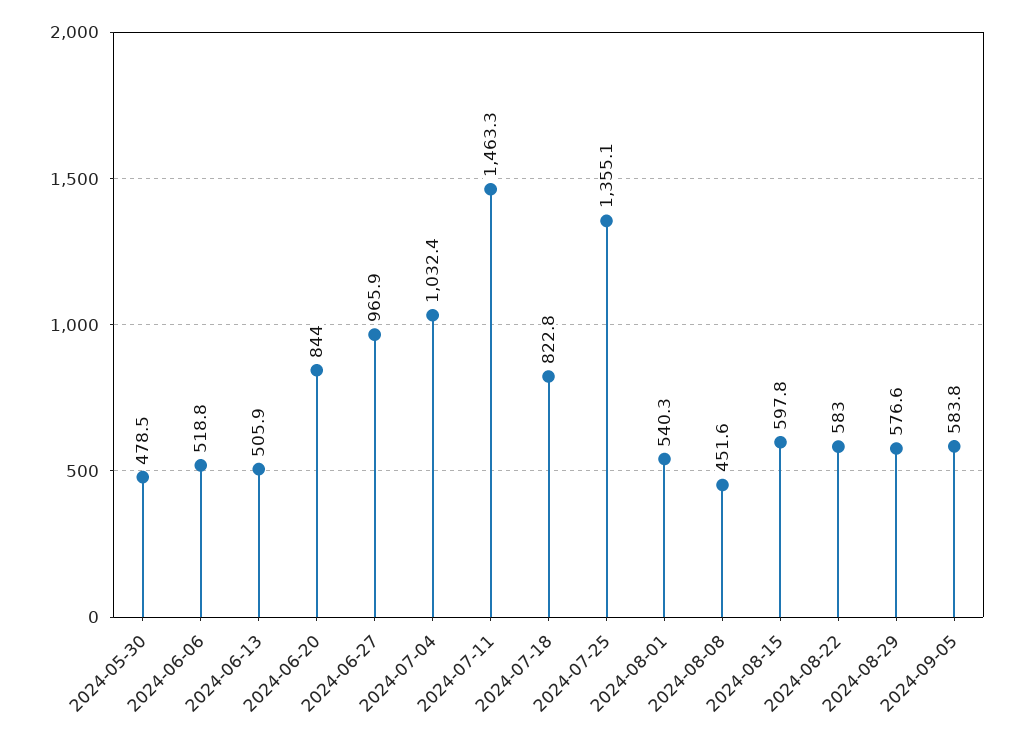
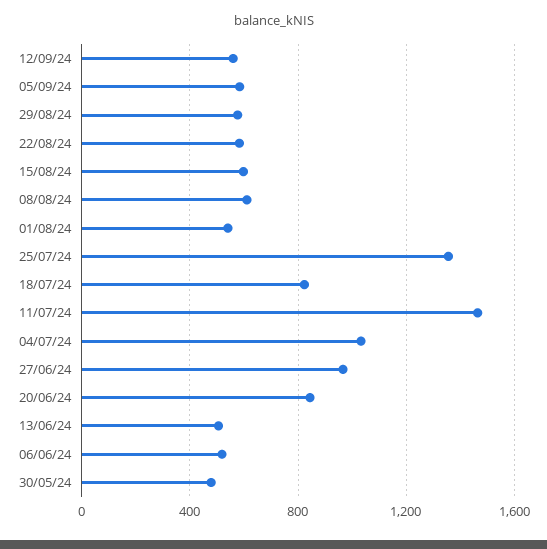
2024-08-08: 451.6 -> 600
12/09/24: none -> 550

